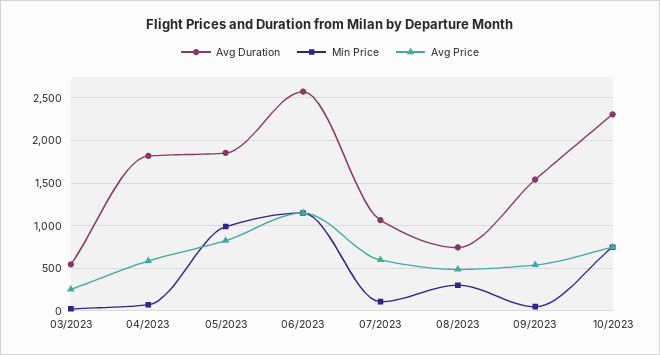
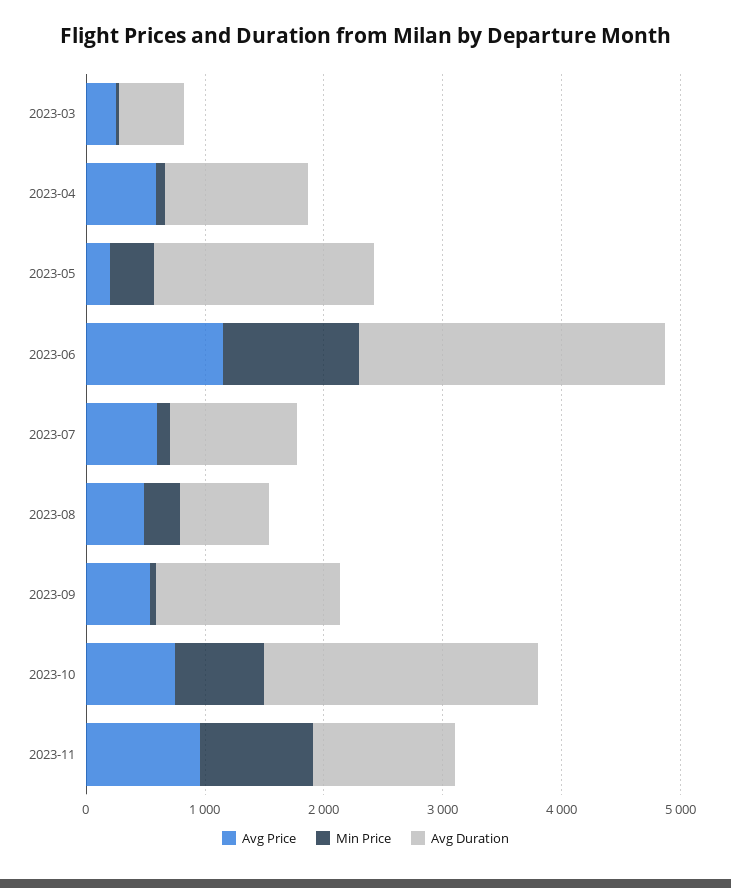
Avg Duration, 04/2023: 1800 -> 1200
Min Price, 05/2023: 1000 -> 400
Avg Price, 05/2023: 800 -> 200
Avg Price, 2023-11: none -> 1000
Min Price, 2023-11: none -> 1000
Avg Duration, 2023-11: none -> 1200

